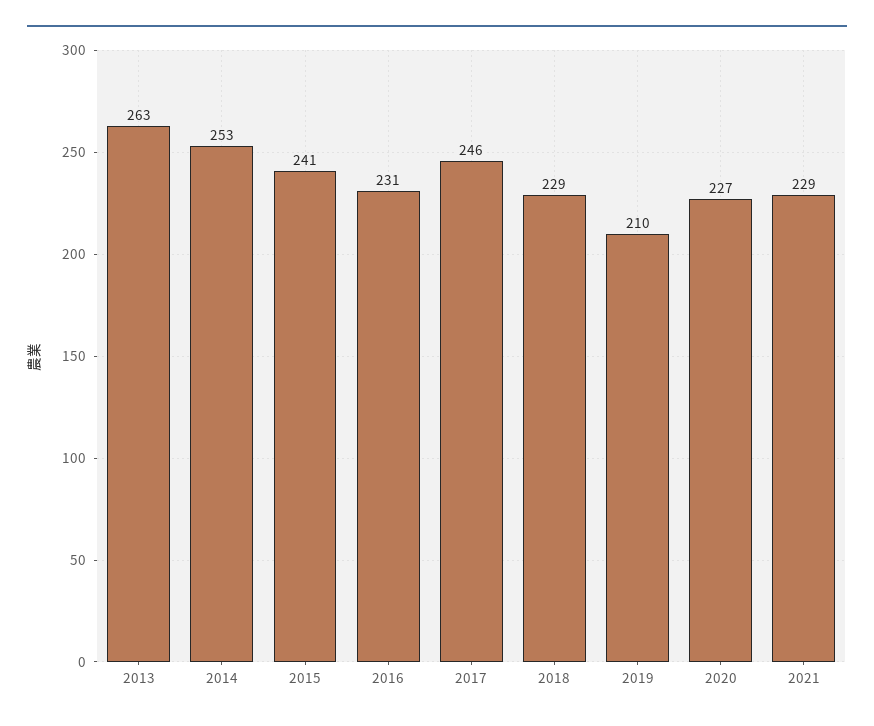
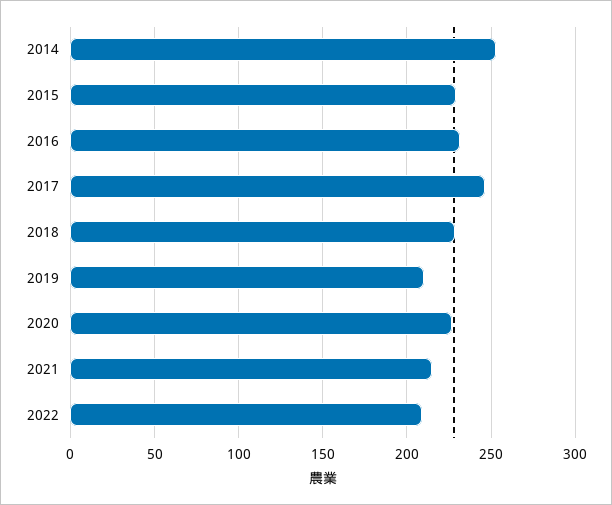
2013: 263 -> none
2015: 241 -> 230
2021: 229 -> 215
2022: none -> 210

